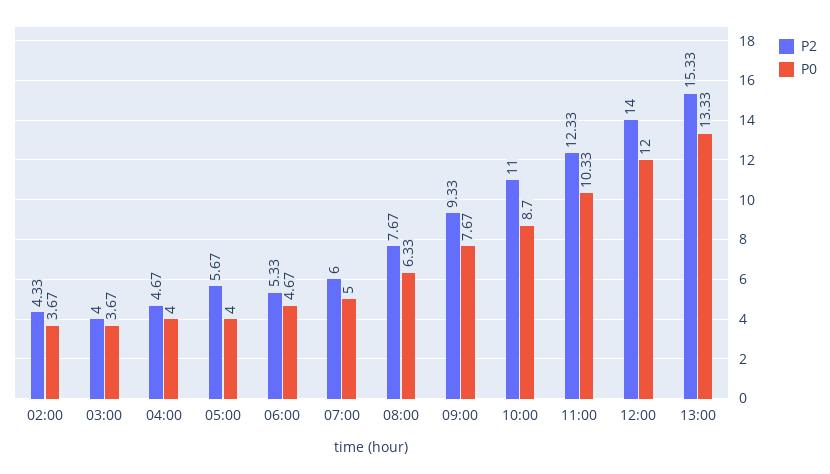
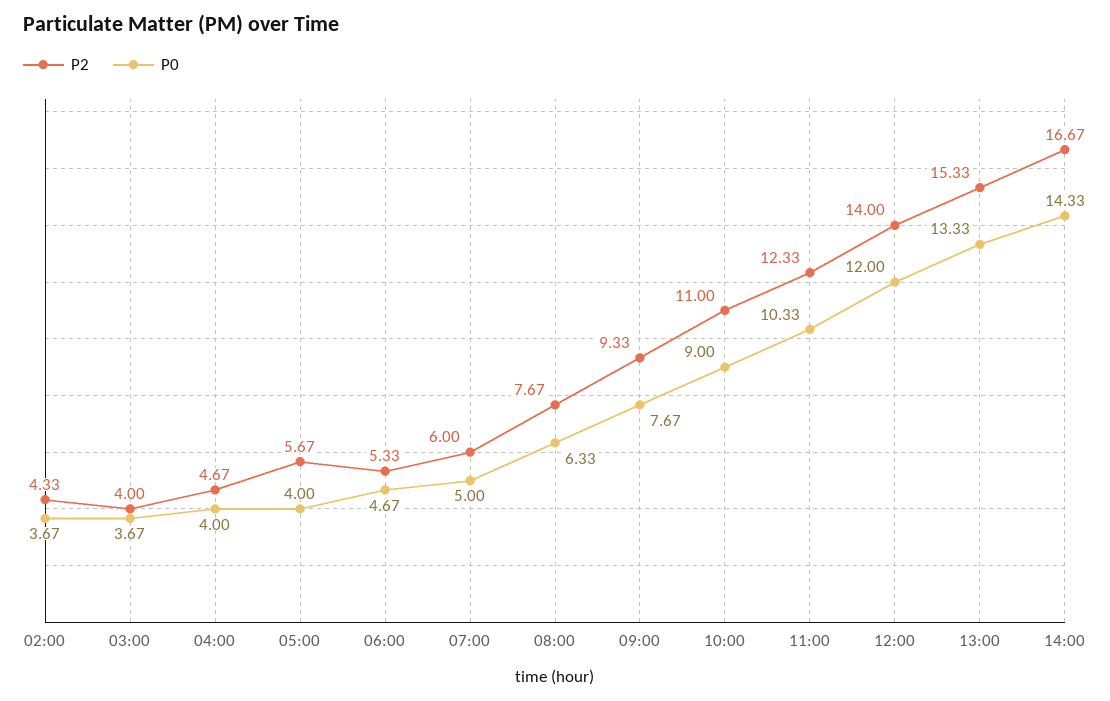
P0, 10:00: 8.7 -> 9
P2, 14:00: none -> 16.67
P0, 14:00: none -> 14.33

